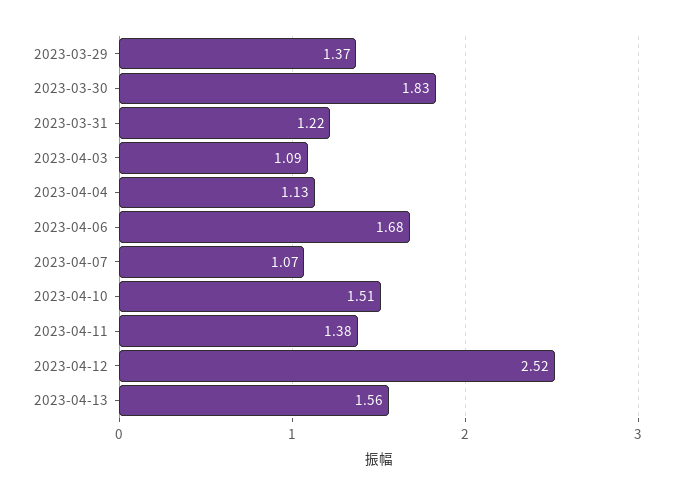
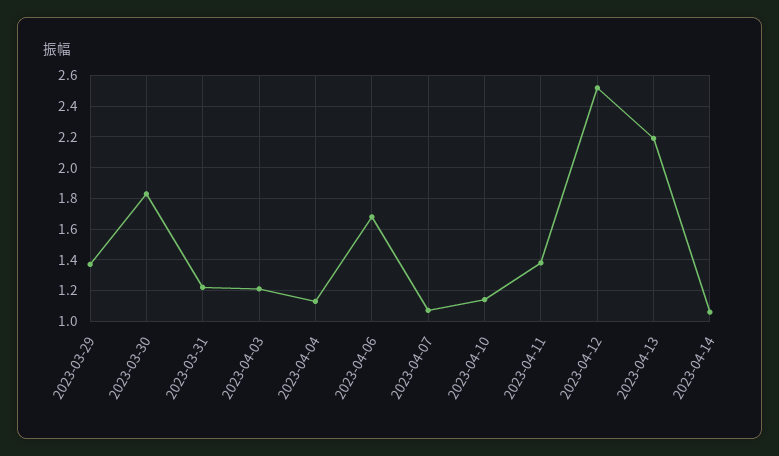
2023-04-03: 1.09 -> 1.2
2023-04-10: 1.51 -> 1.15
2023-04-13: 1.56 -> 2.2
2023-04-14: none -> 1.05

